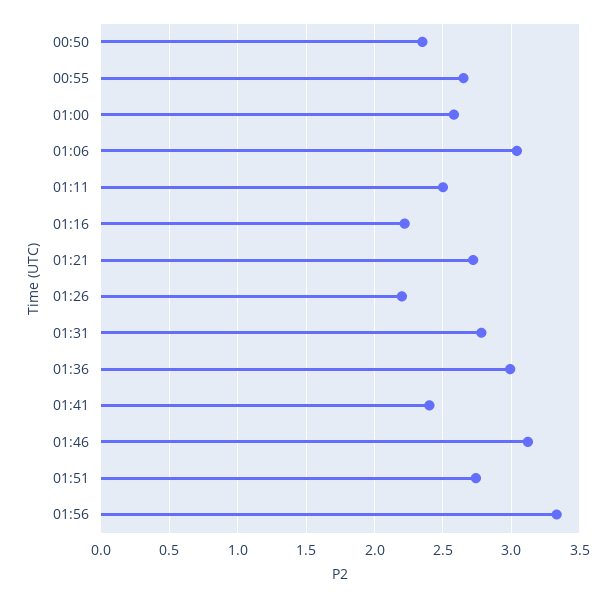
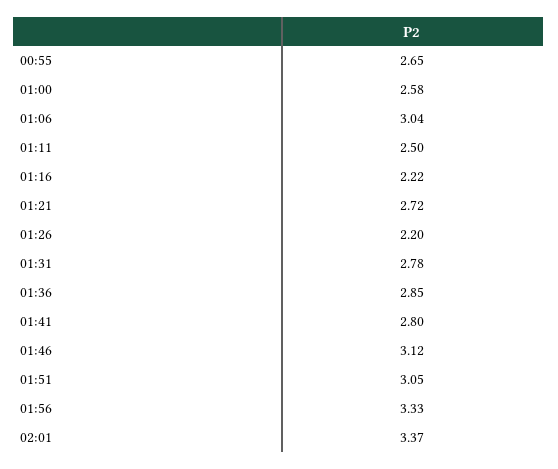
00:50: 2.35 -> none
01:36: 3 -> 2.85
01:41: 2.4 -> 2.8
01:51: 2.75 -> 3.05
02:01: none -> 3.37

